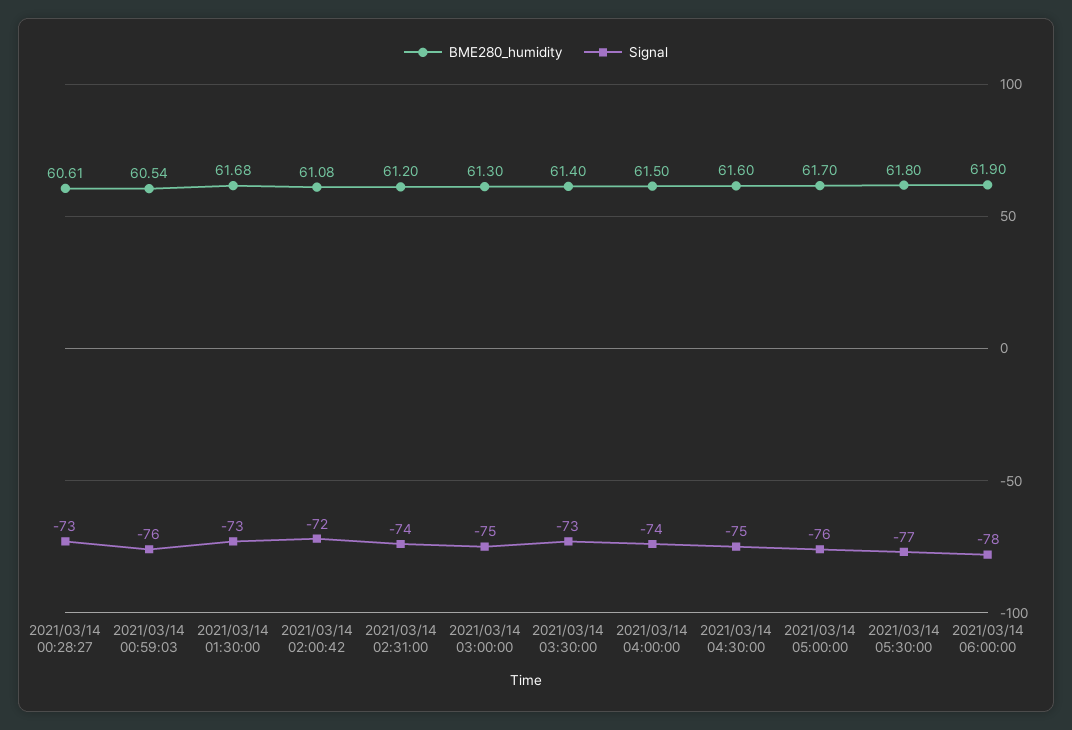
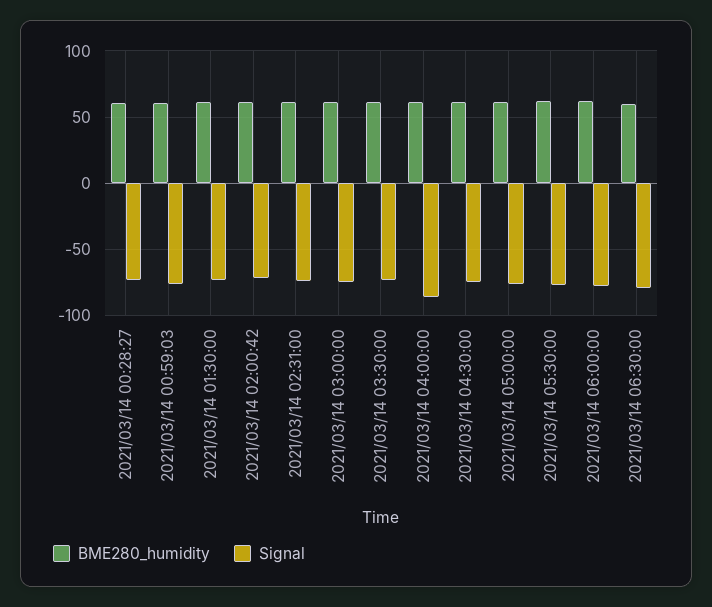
Signal, 2021/03/14 04:00:00: -74 -> -85
BME280_humidity, 2021/03/14 06:30:00: none -> 60
Signal, 2021/03/14 06:30:00: none -> -80

